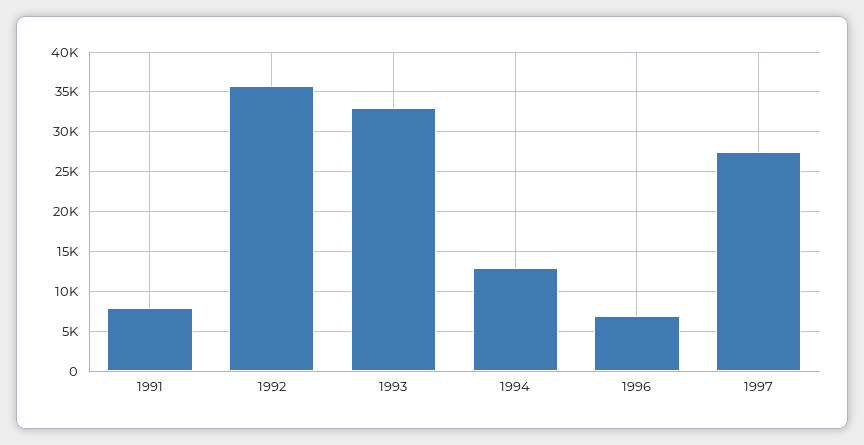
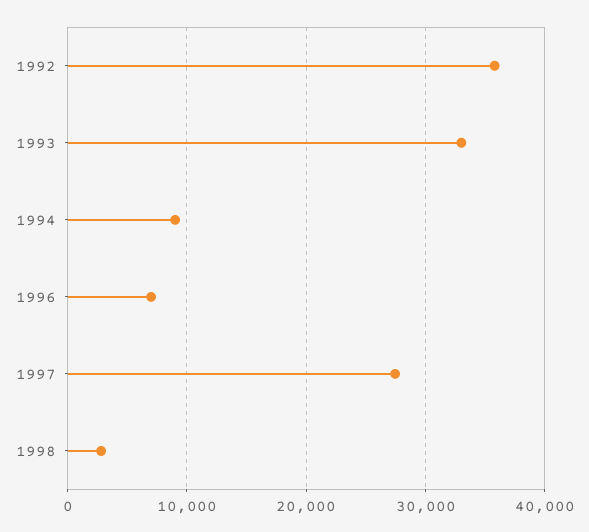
1991: 8000 -> none
1994: 13000 -> 9000
1998: none -> 3000

